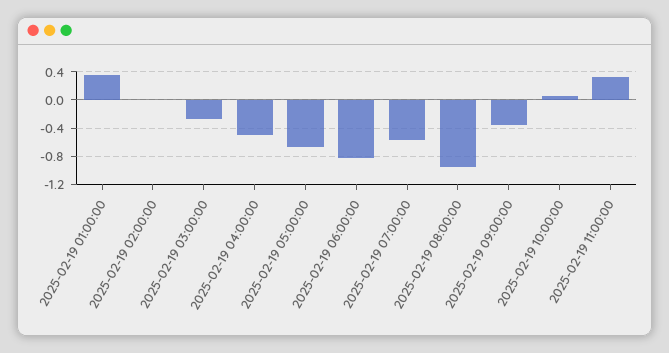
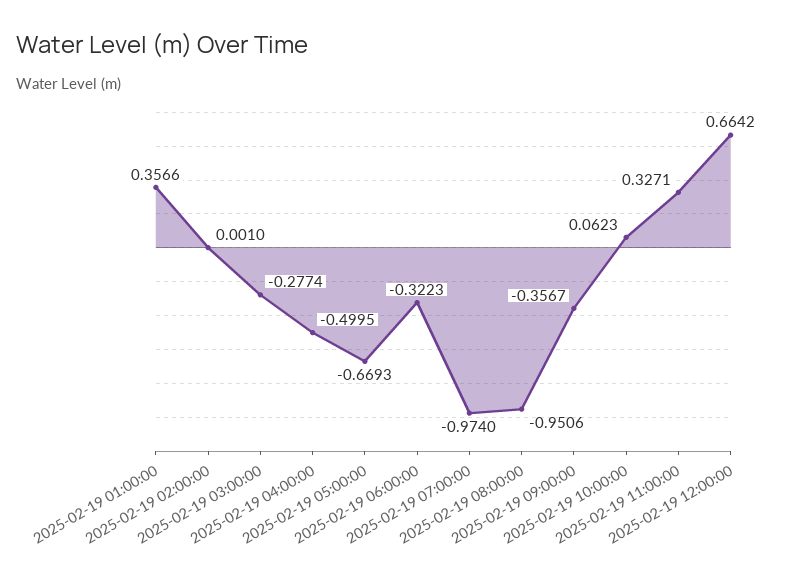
2025-02-19 06:00:00: -0.8 -> -0.3223
2025-02-19 07:00:00: -0.6 -> -0.974
2025-02-19 12:00:00: none -> 0.6642

